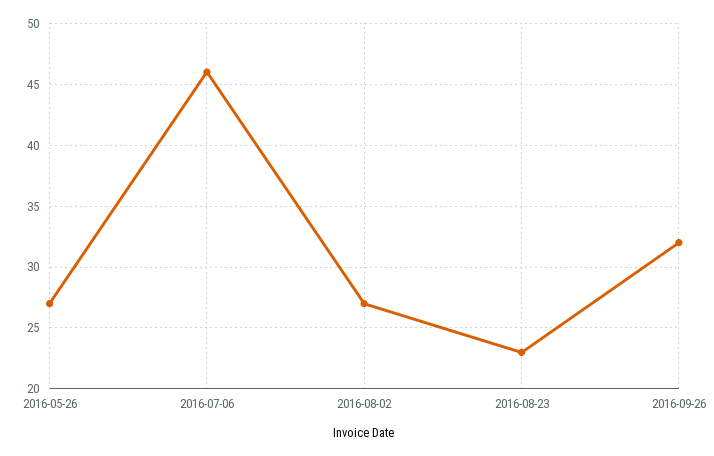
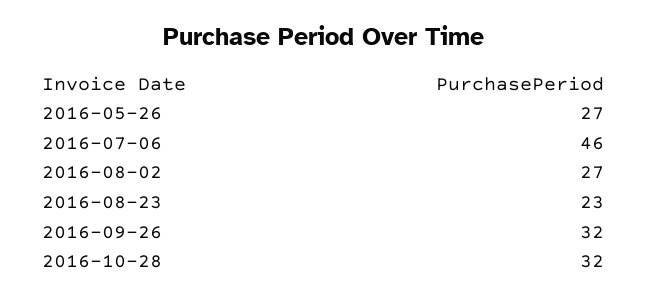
2016-10-28: none -> 32

